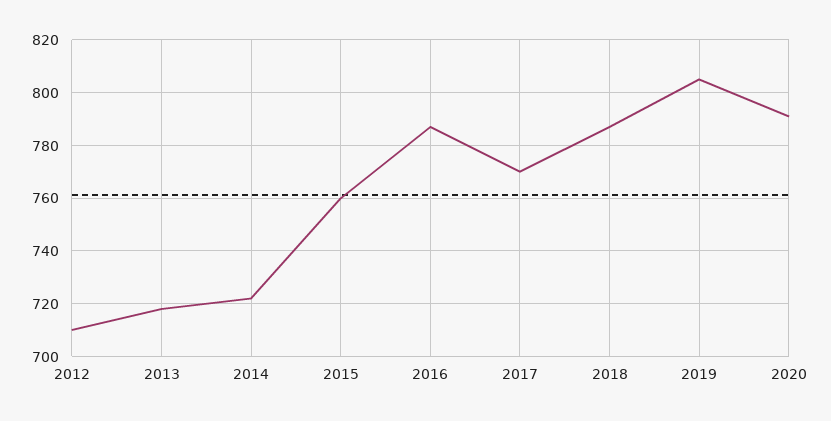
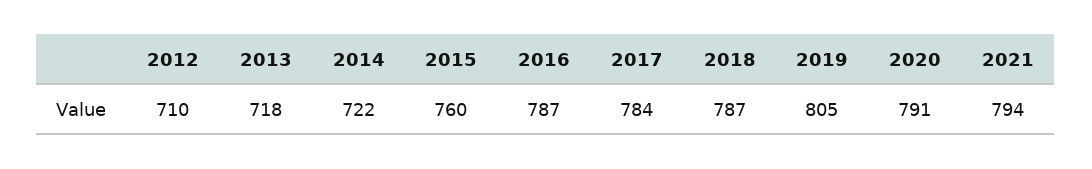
2017: 770 -> 784
2021: none -> 794

